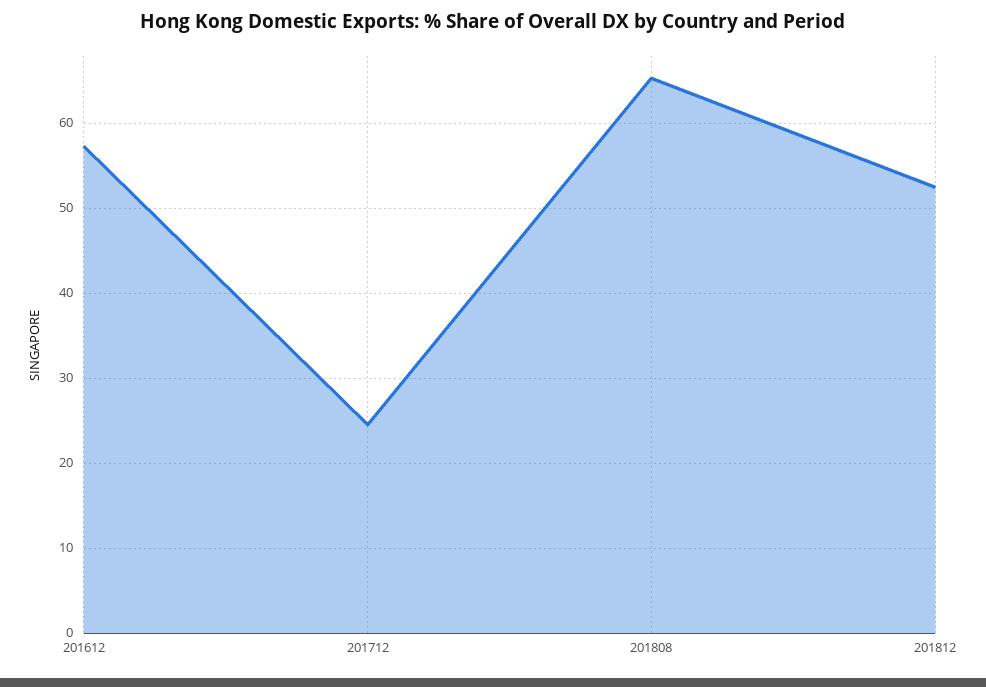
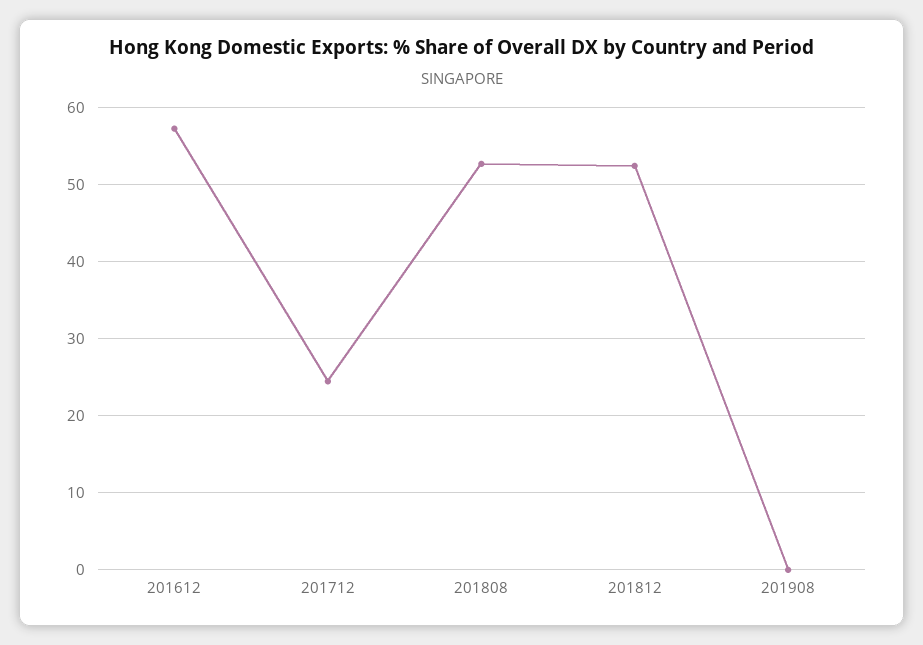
201808: 65 -> 53
201908: none -> 0

